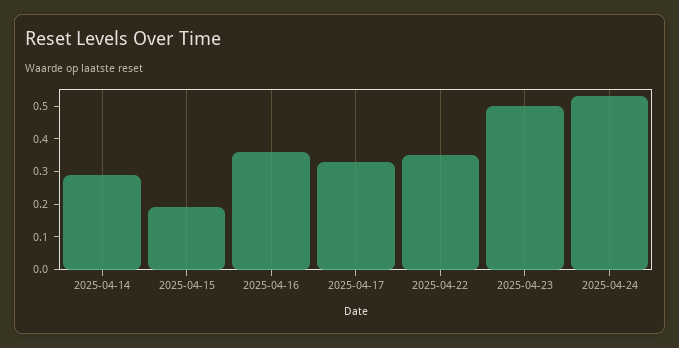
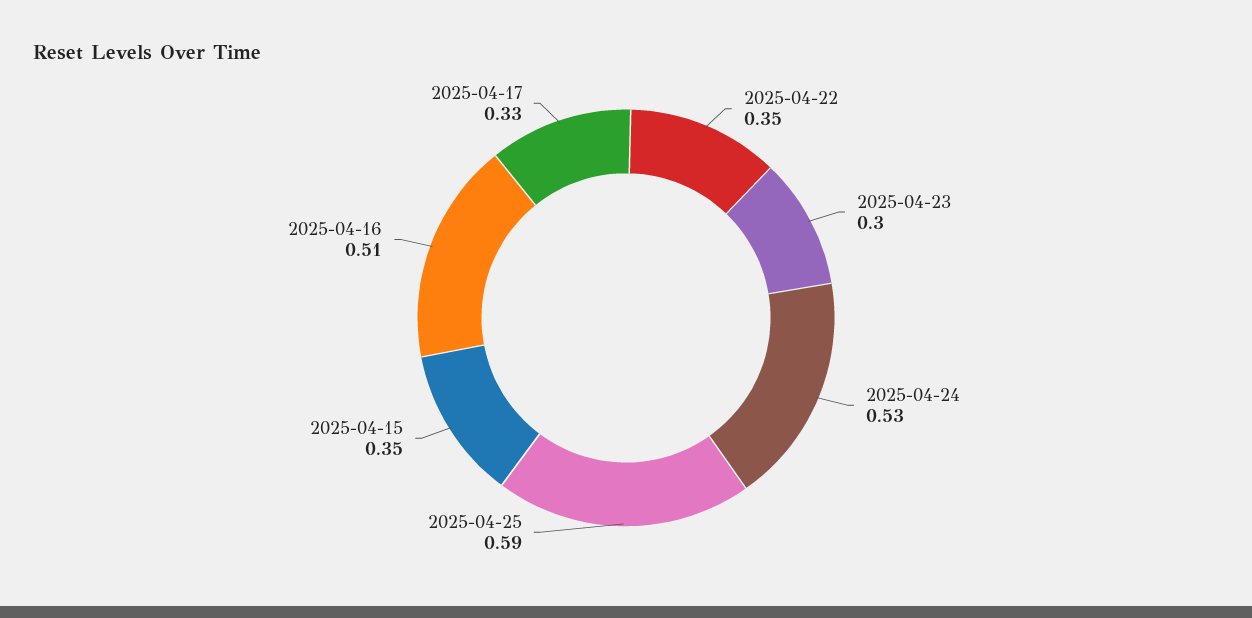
2025-04-14: 0.3 -> none
2025-04-15: 0.2 -> 0.35
2025-04-16: 0.35 -> 0.51
2025-04-23: 0.5 -> 0.3
2025-04-25: none -> 0.59

